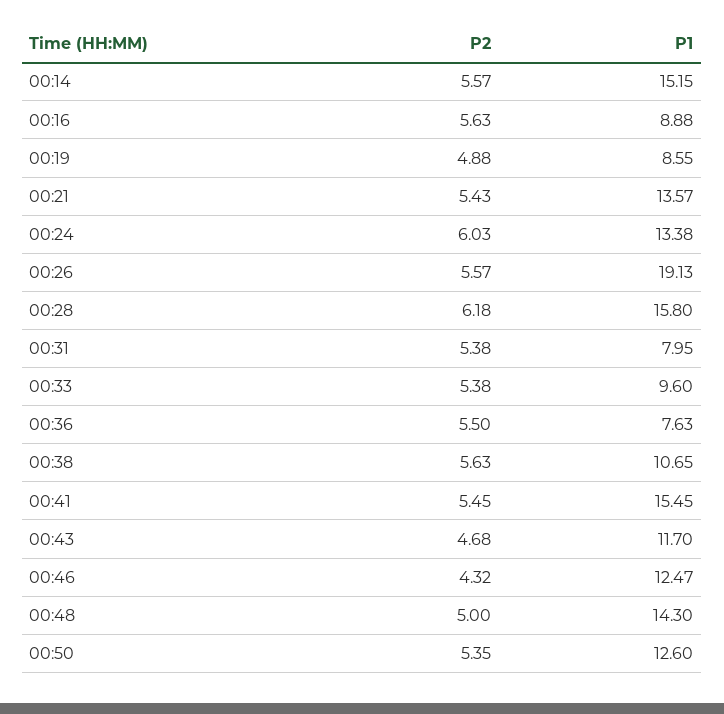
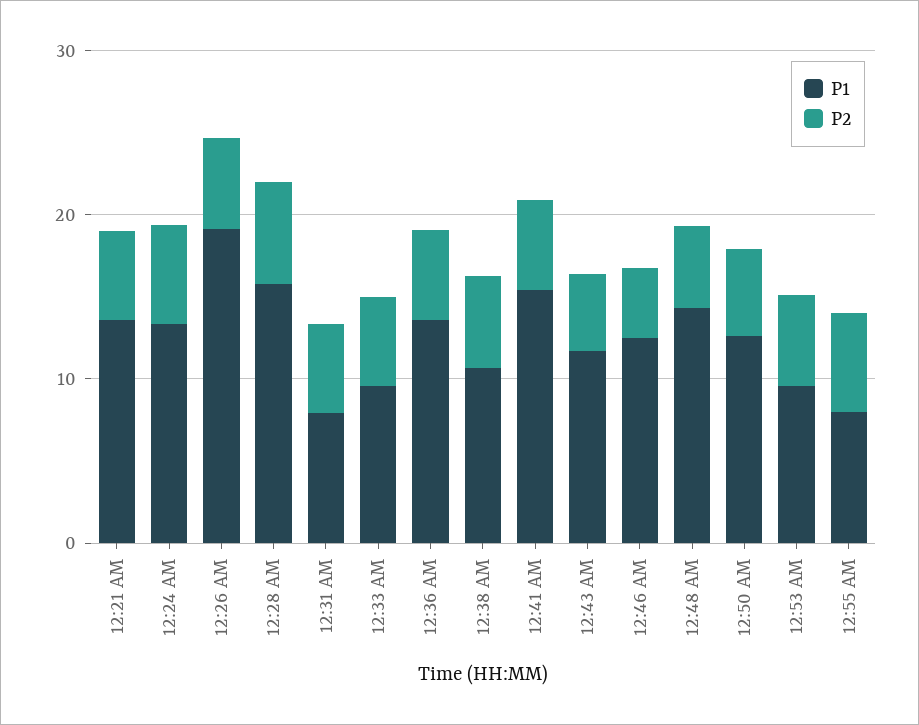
P2, 00:14: 5.57 -> none
P1, 00:14: 15.15 -> none
P2, 00:16: 5.63 -> none
P1, 00:16: 8.88 -> none
P2, 00:19: 4.88 -> none
P1, 00:19: 8.55 -> none
P1, 00:36: 7.63 -> 14
P1, 12:53 AM: none -> 10
P2, 12:53 AM: none -> 6
P1, 12:55 AM: none -> 8
P2, 12:55 AM: none -> 6

